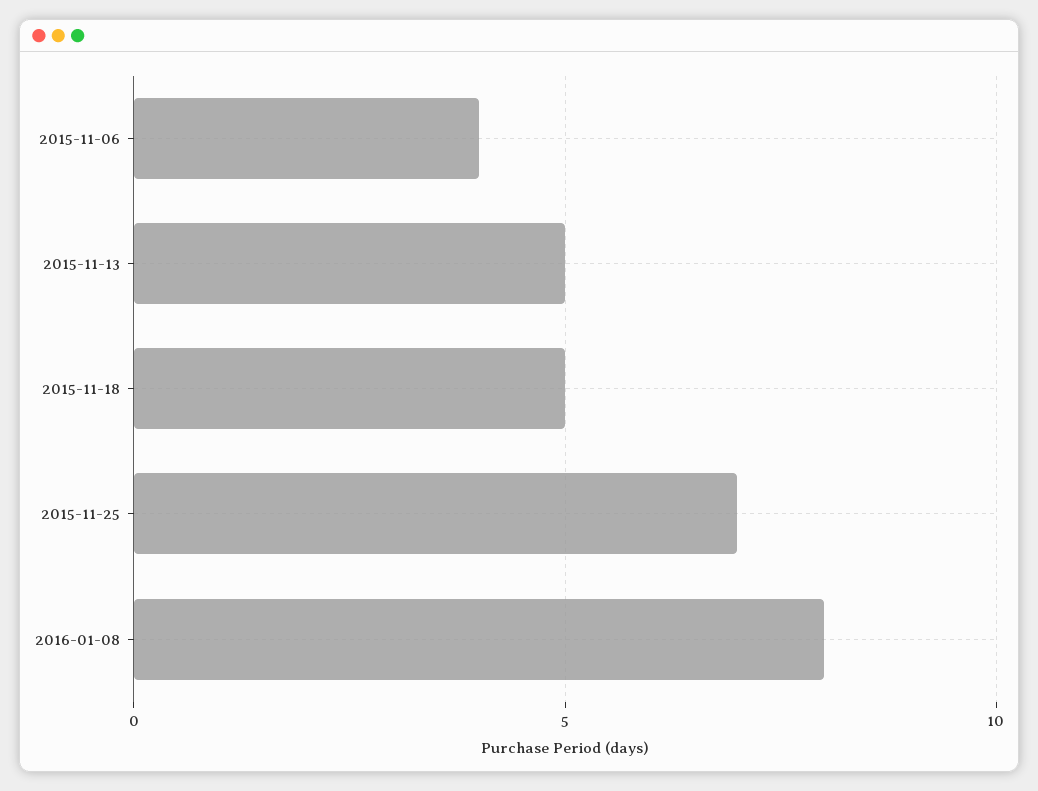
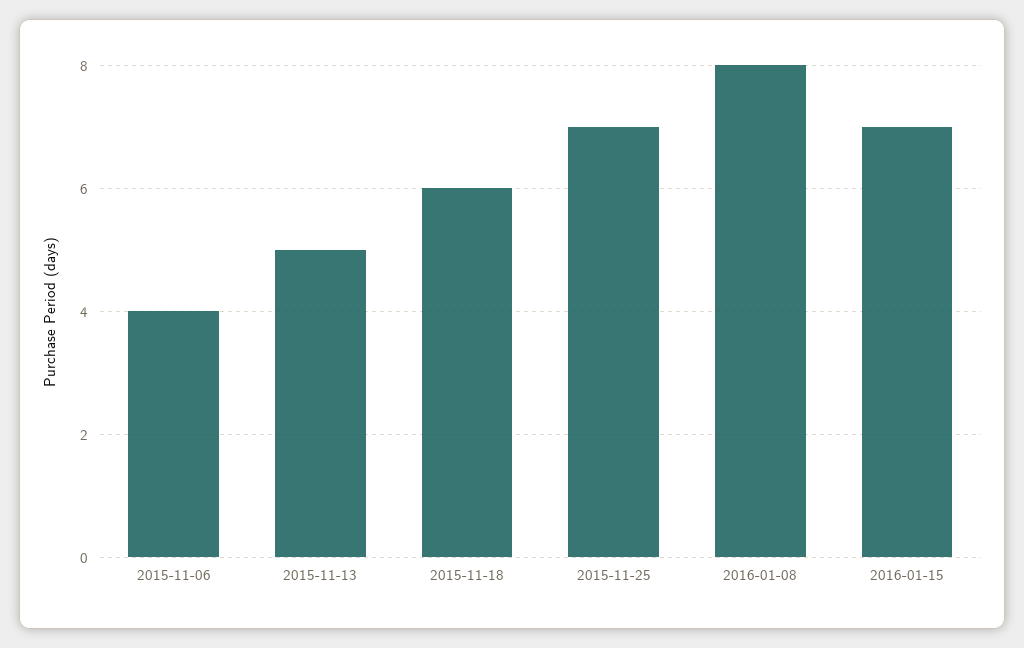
2015-11-18: 5 -> 6
2016-01-15: none -> 7

